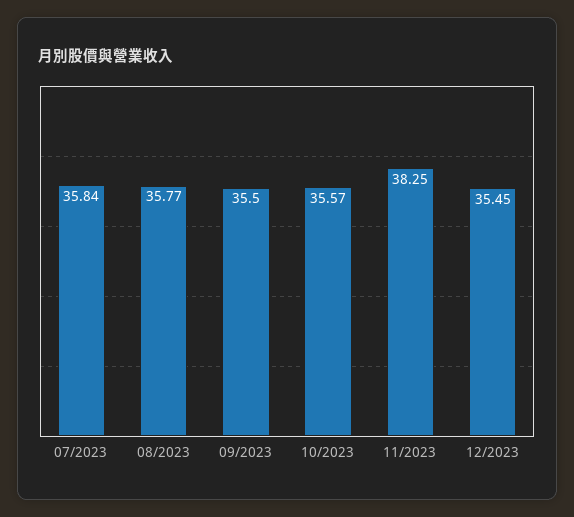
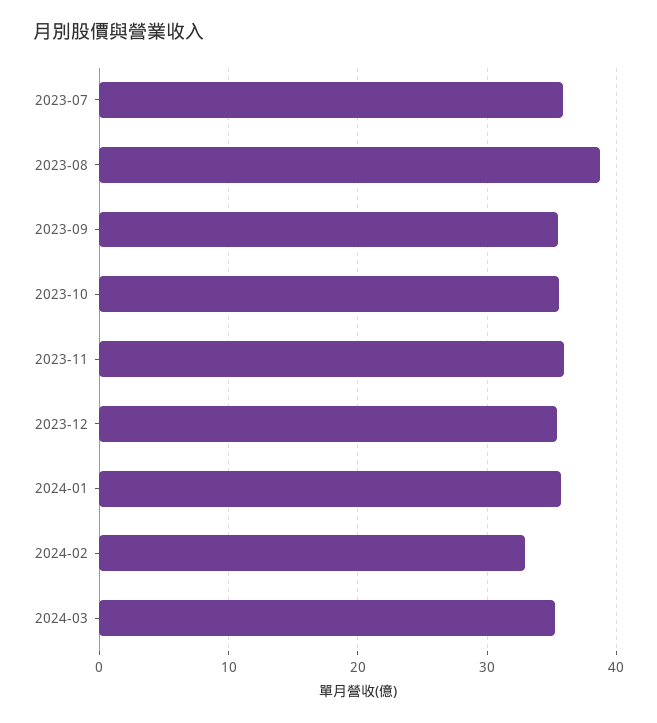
08/2023: 35.77 -> 39
11/2023: 38.25 -> 36
2024-01: none -> 36
2024-02: none -> 33
2024-03: none -> 35

